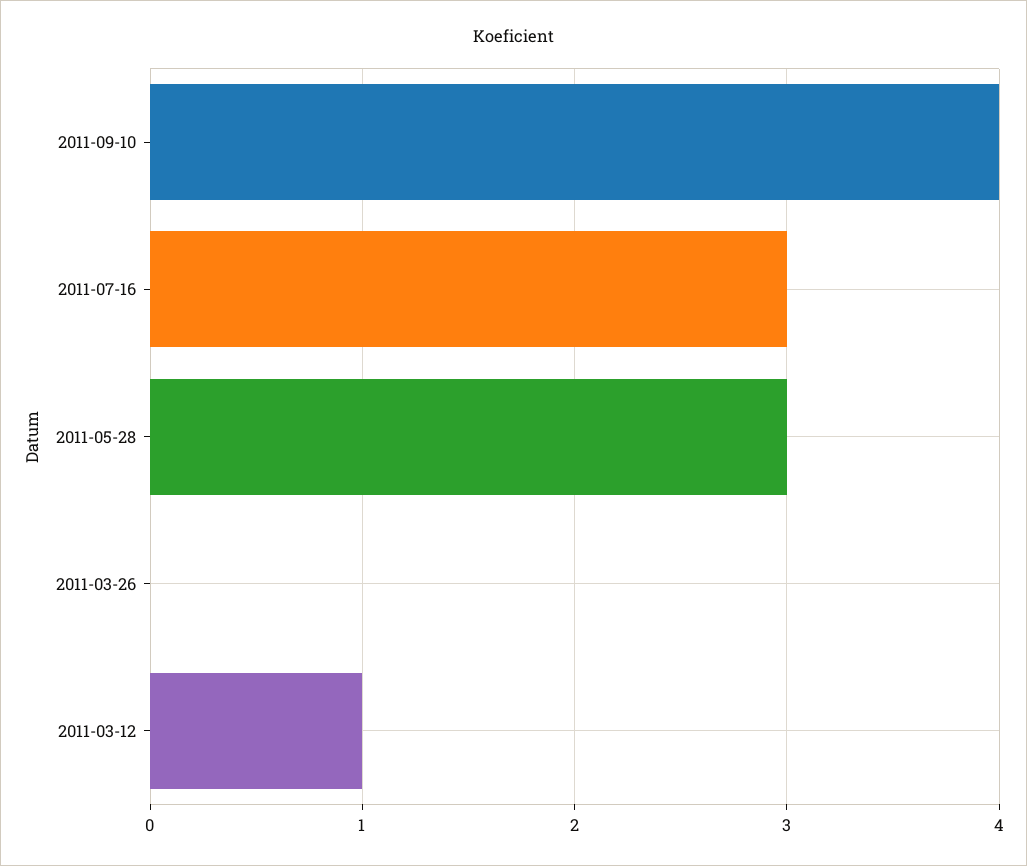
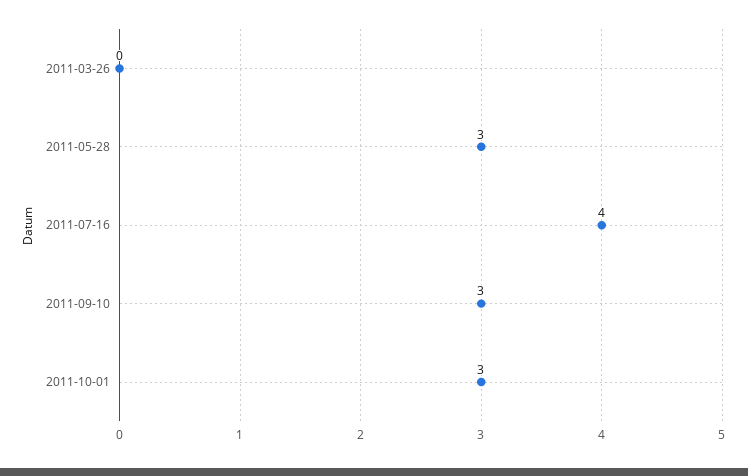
2011-09-10: 4 -> 3
2011-07-16: 3 -> 4
2011-03-12: 1 -> none
2011-10-01: none -> 3

